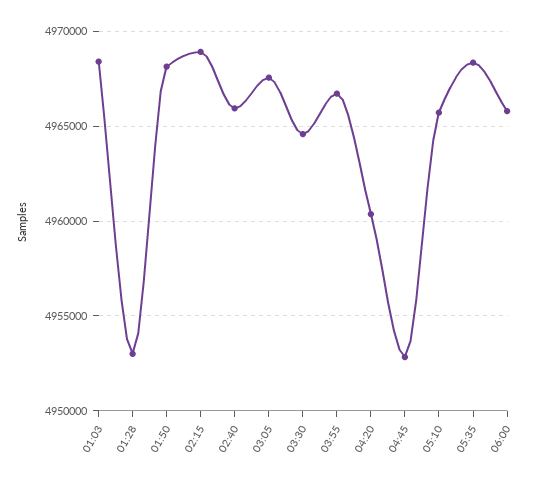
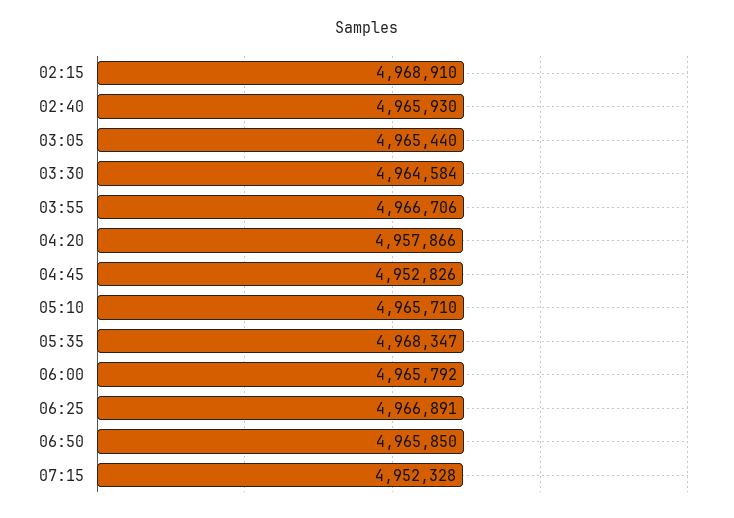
01:03: 4968500 -> none
01:28: 4953000 -> none
01:50: 4968000 -> none
03:05: 4967500 -> 4965440
04:20: 4960500 -> 4957866
06:25: none -> 4966891
06:50: none -> 4965850
07:15: none -> 4952328

